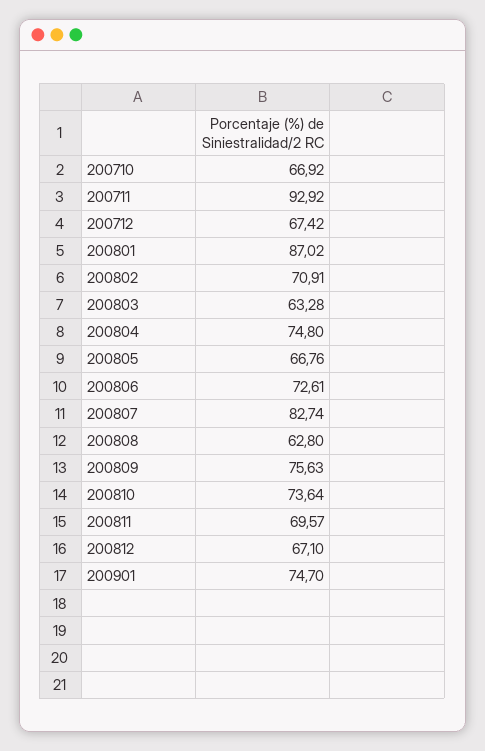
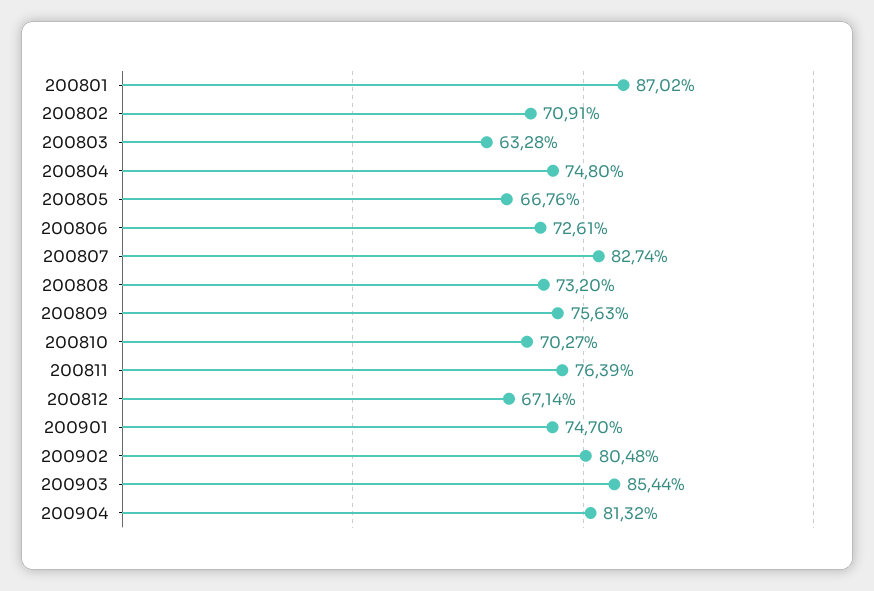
200710: 66.92 -> none
200711: 92.92 -> none
200712: 67.42 -> none
200808: 62.8 -> 73.2
200810: 73.64 -> 70.27
200811: 69.57 -> 76.39
200812: 67.1 -> 67.14
200902: none -> 80.48
200903: none -> 85.44
200904: none -> 81.32

